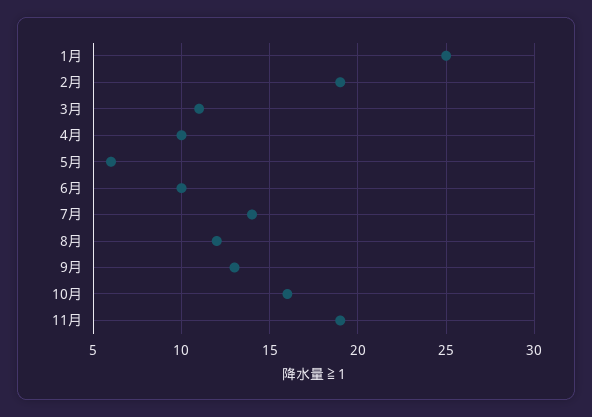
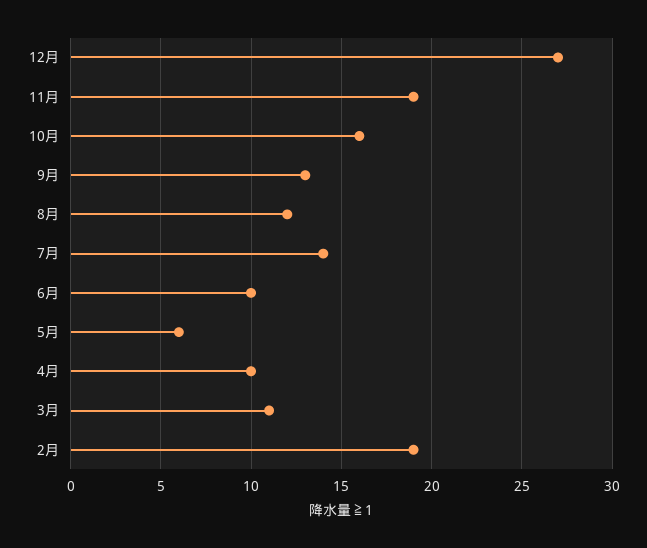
1月: 25 -> none
12月: none -> 27

